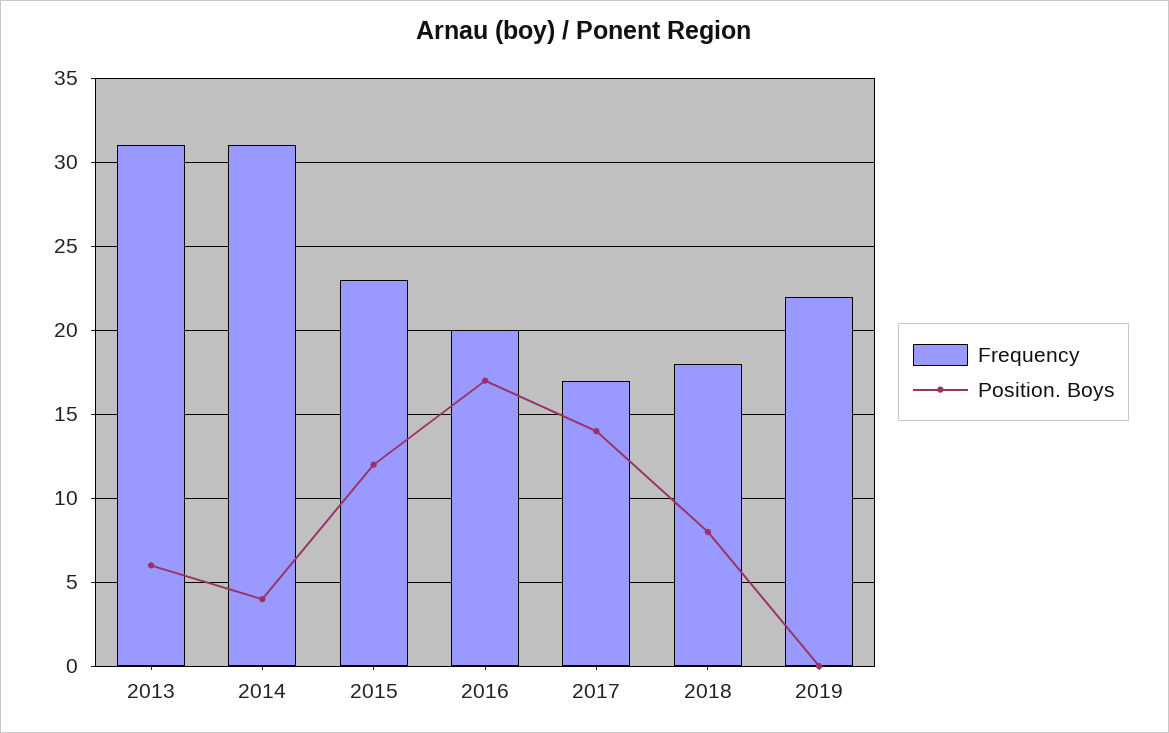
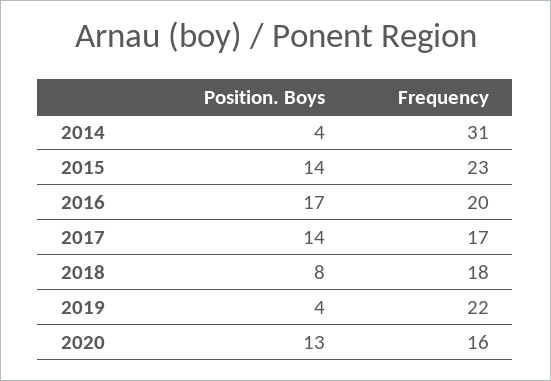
Frequency, 2013: 31 -> none
Position. Boys, 2013: 6 -> none
Position. Boys, 2015: 12 -> 14
Position. Boys, 2019: 0 -> 4
Position. Boys, 2020: none -> 13
Frequency, 2020: none -> 16

